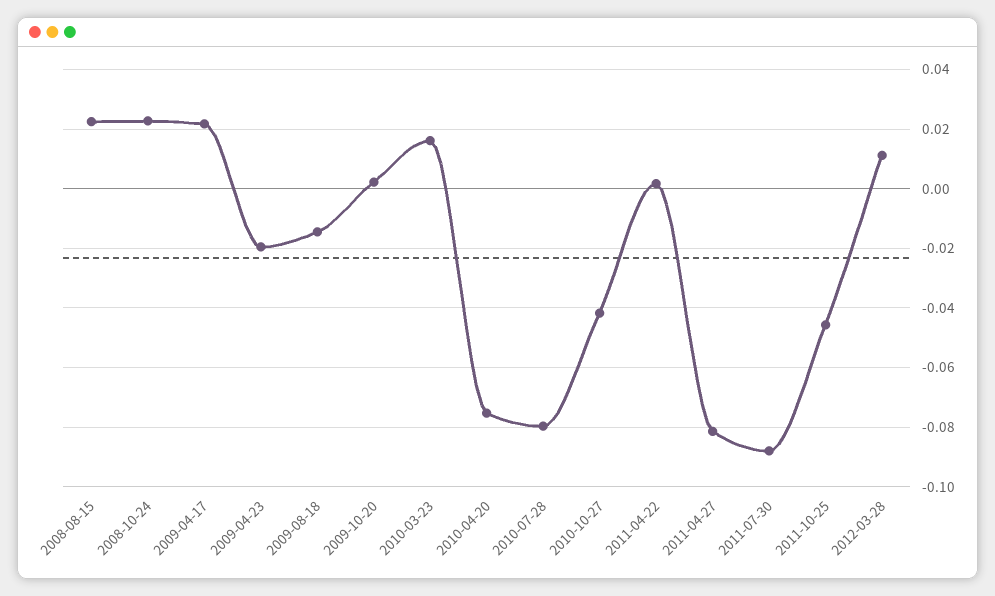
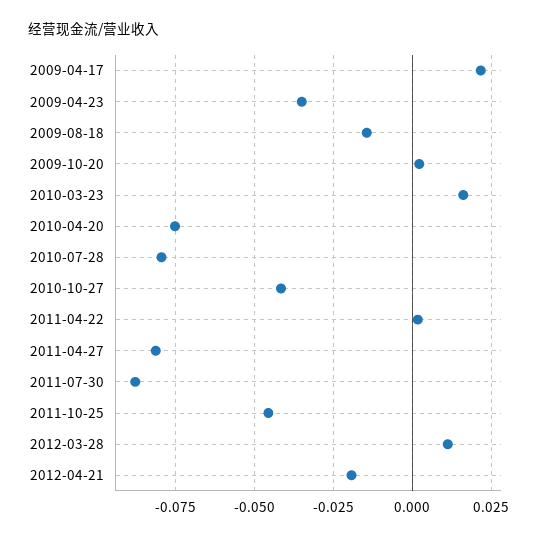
2008-08-15: 0.0225 -> none
2008-10-24: 0.0225 -> none
2009-04-23: -0.02 -> -0.035
2012-04-21: none -> -0.02

